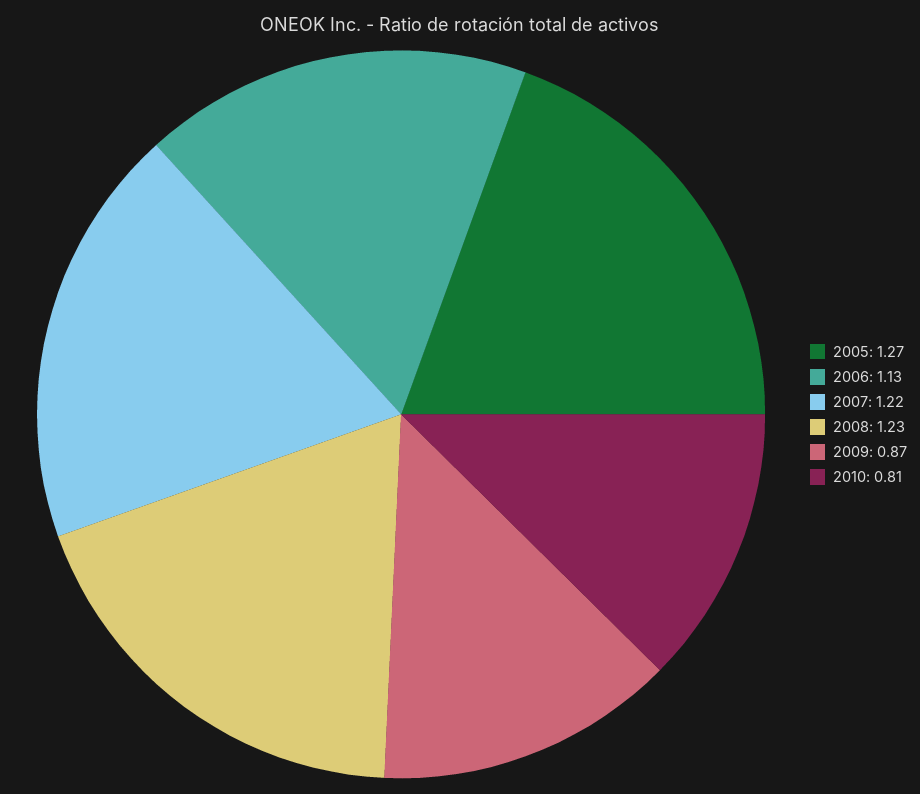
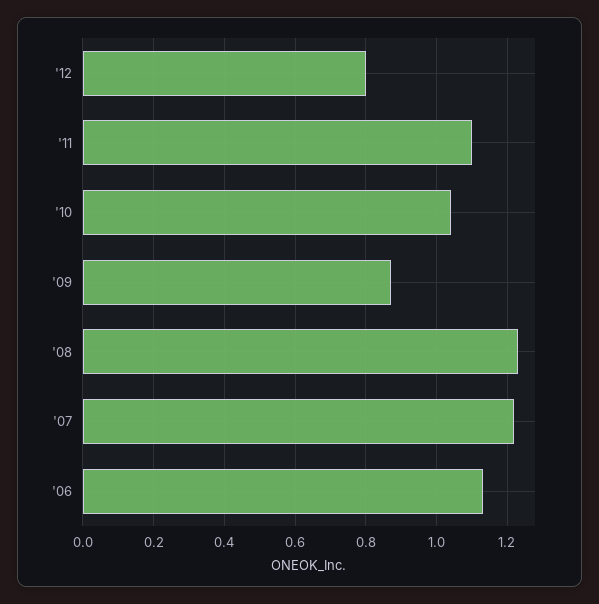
2005: 1.27 -> none
2010: 0.81 -> 1.05
'12: none -> 0.8
'11: none -> 1.1

